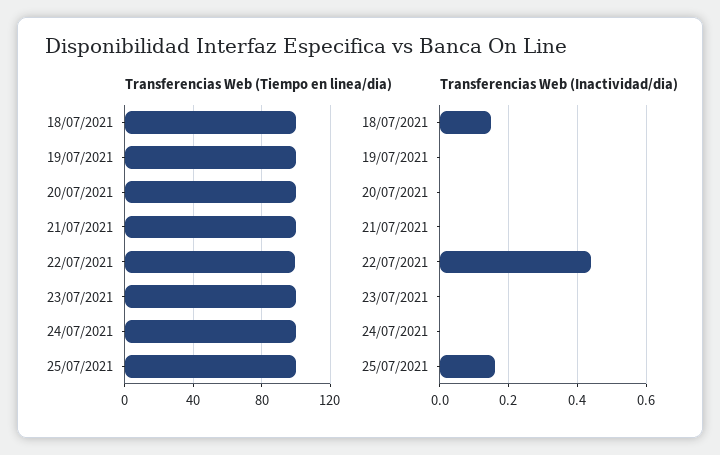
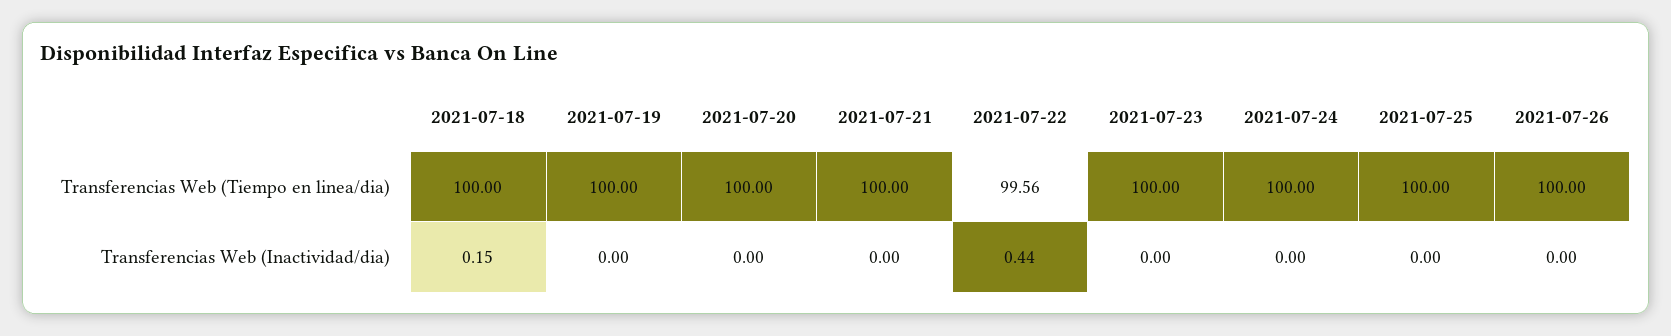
Transferencias Web (Inactividad/dia), 25/07/2021: 0.15 -> 0
Transferencias Web (Tiempo en linea/dia), 2021-07-26: none -> 100
Transferencias Web (Inactividad/dia), 2021-07-26: none -> 0

